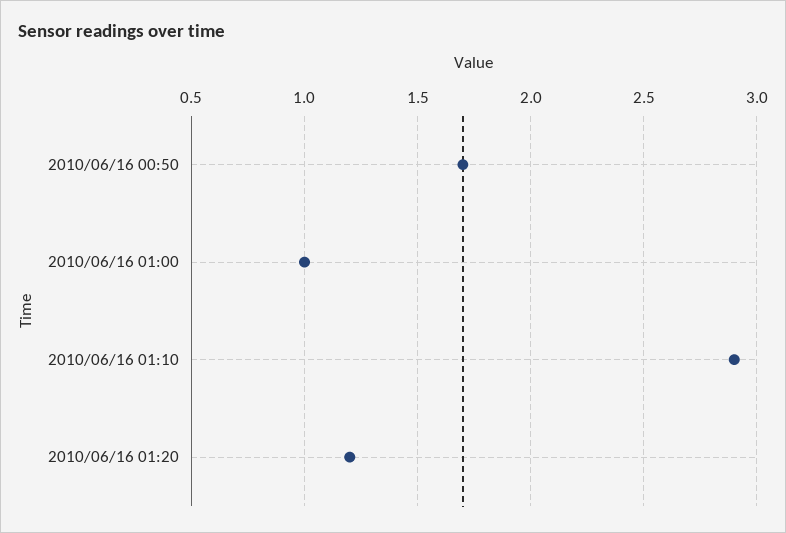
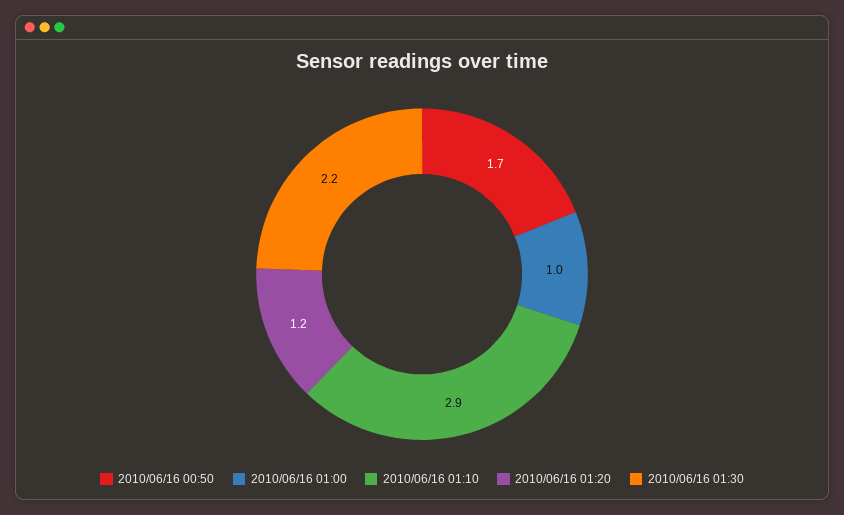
2010/06/16 01:30: none -> 2.2

